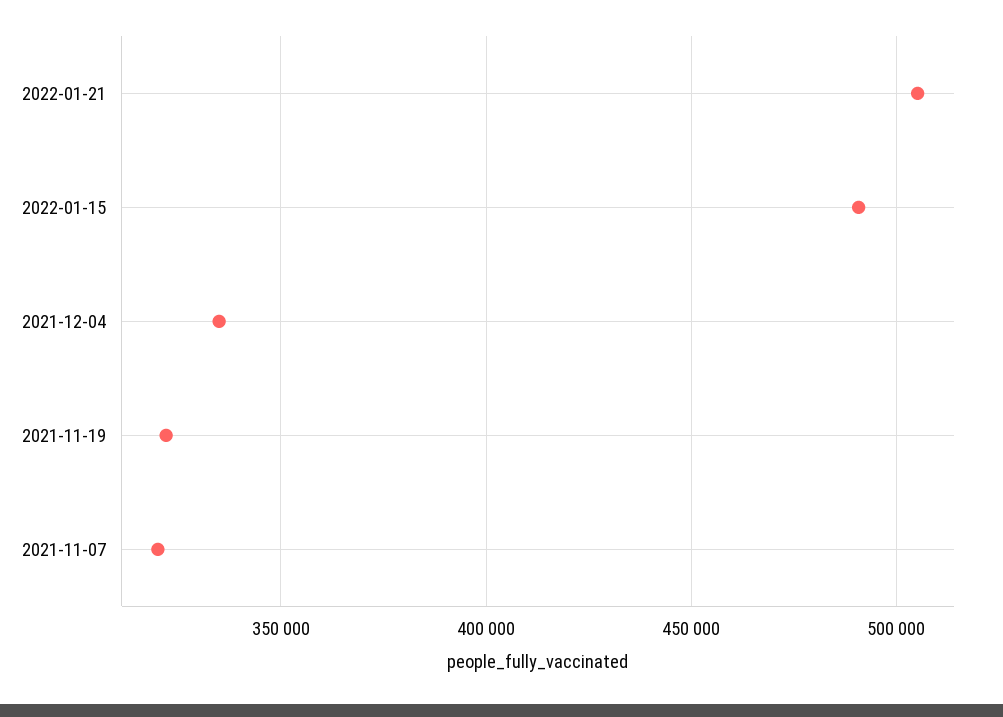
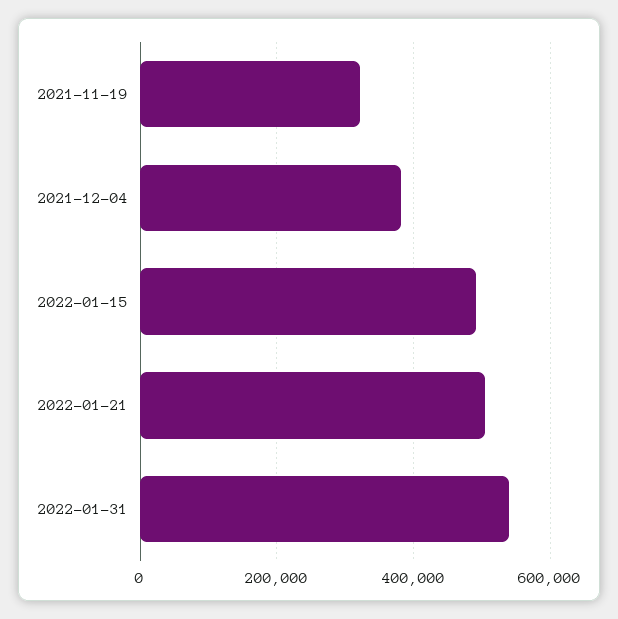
2021-12-04: 335000 -> 380000
2021-11-07: 320000 -> none
2022-01-31: none -> 540000

